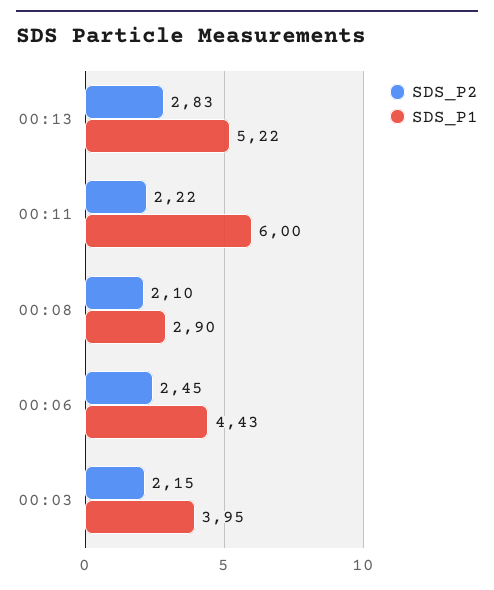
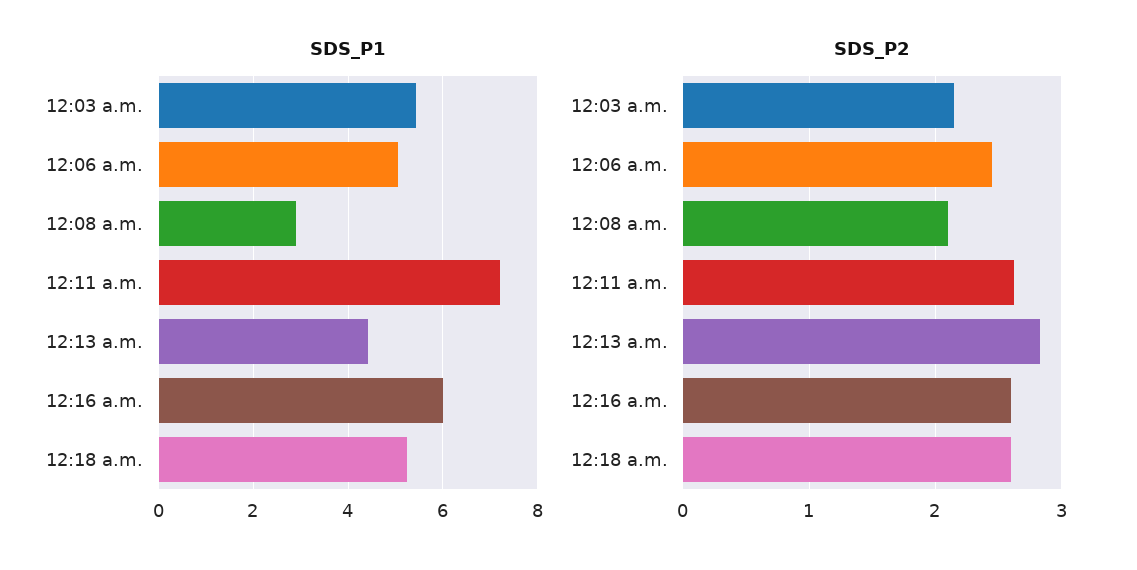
SDS_P1, 00:13: 5.22 -> 4.4
SDS_P2, 00:11: 2.22 -> 2.6
SDS_P1, 00:11: 6 -> 7.2
SDS_P1, 00:06: 4.43 -> 5
SDS_P1, 00:03: 3.95 -> 5.4
SDS_P1, 12:16 a.m.: none -> 6
SDS_P1, 12:18 a.m.: none -> 5.2
SDS_P2, 12:16 a.m.: none -> 2.6
SDS_P2, 12:18 a.m.: none -> 2.6

